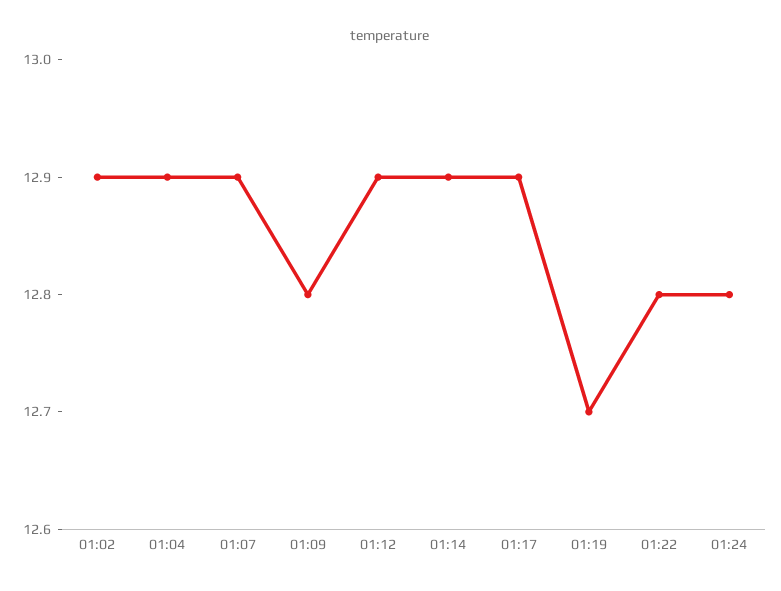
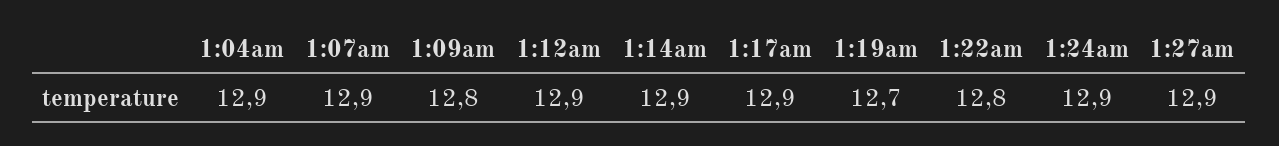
01:02: 12.9 -> none
01:24: 12.8 -> 12.9
1:27am: none -> 12.9

